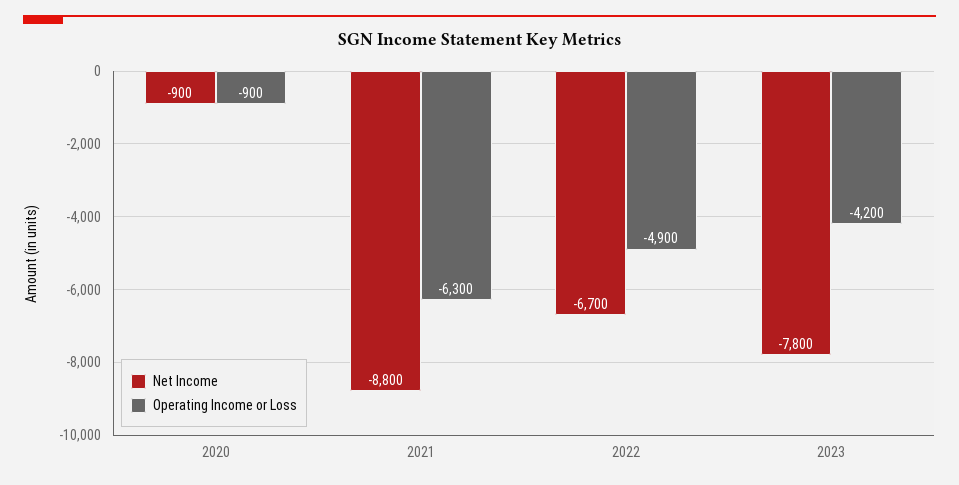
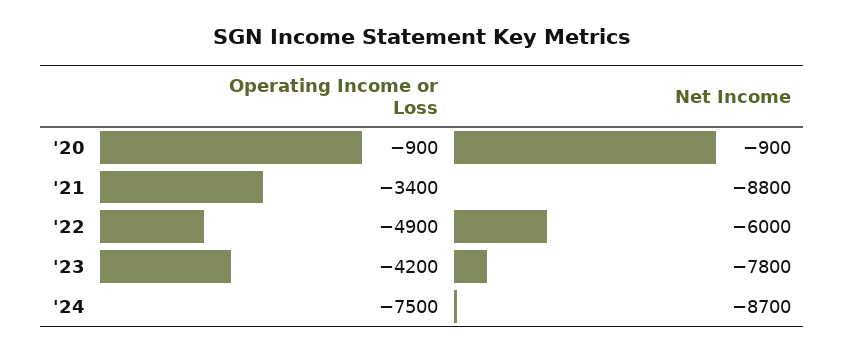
Operating Income or Loss, 2021: -6300 -> -3400
Net Income, 2022: -6700 -> -6000
Operating Income or Loss, '24: none -> -7500
Net Income, '24: none -> -8700

